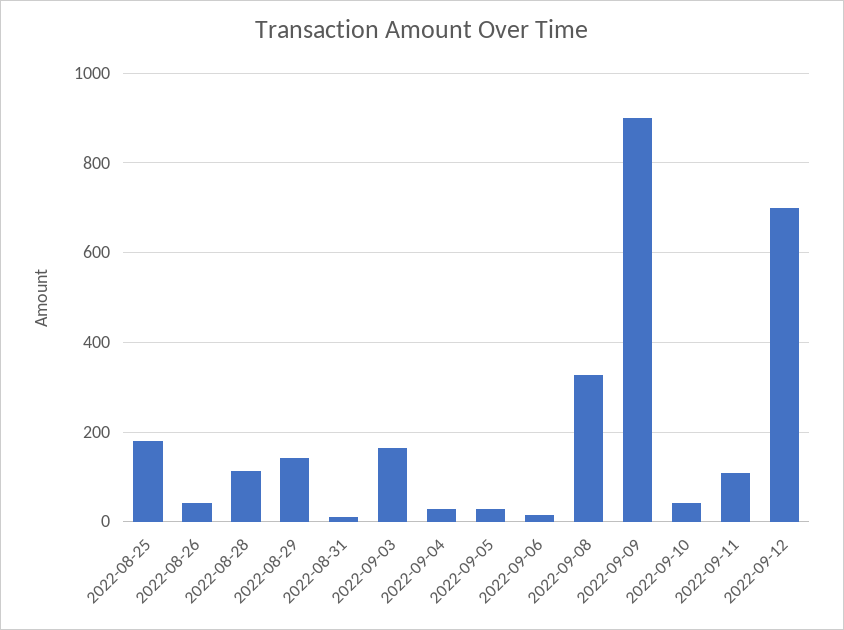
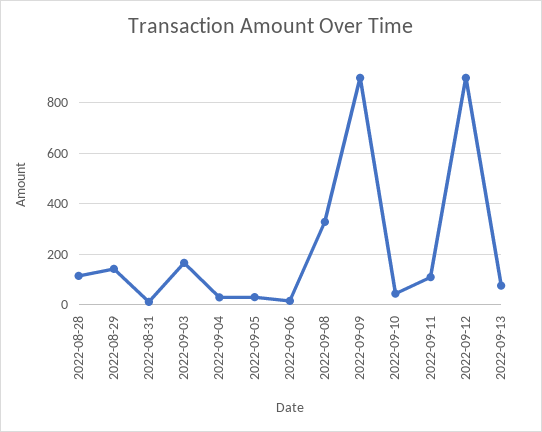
2022-08-25: 180 -> none
2022-08-26: 40 -> none
2022-09-12: 700 -> 900
2022-09-13: none -> 75

